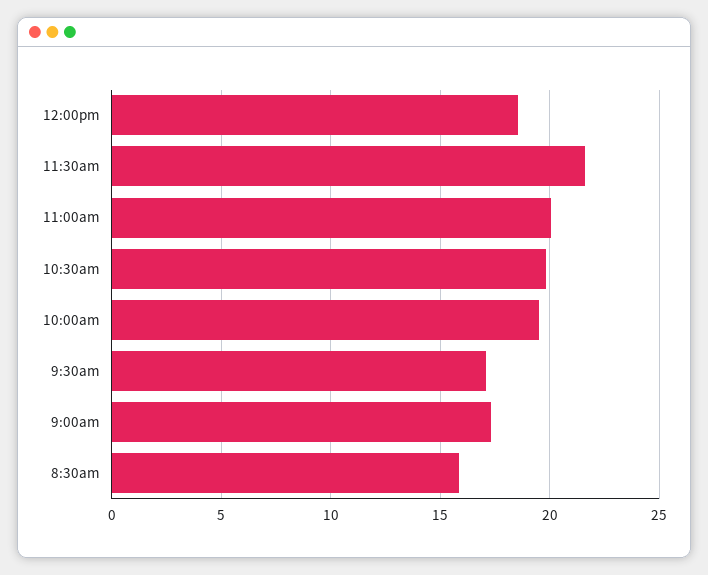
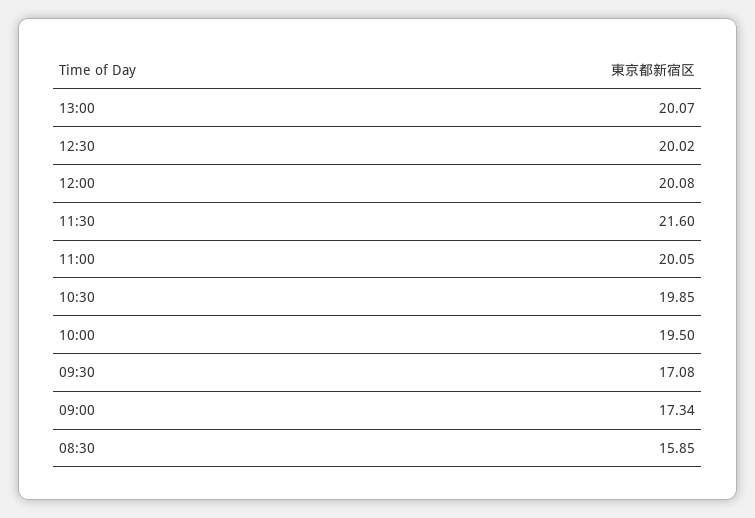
12:00pm: 18.5 -> 20.08
13:00: none -> 20.07
12:30: none -> 20.02

